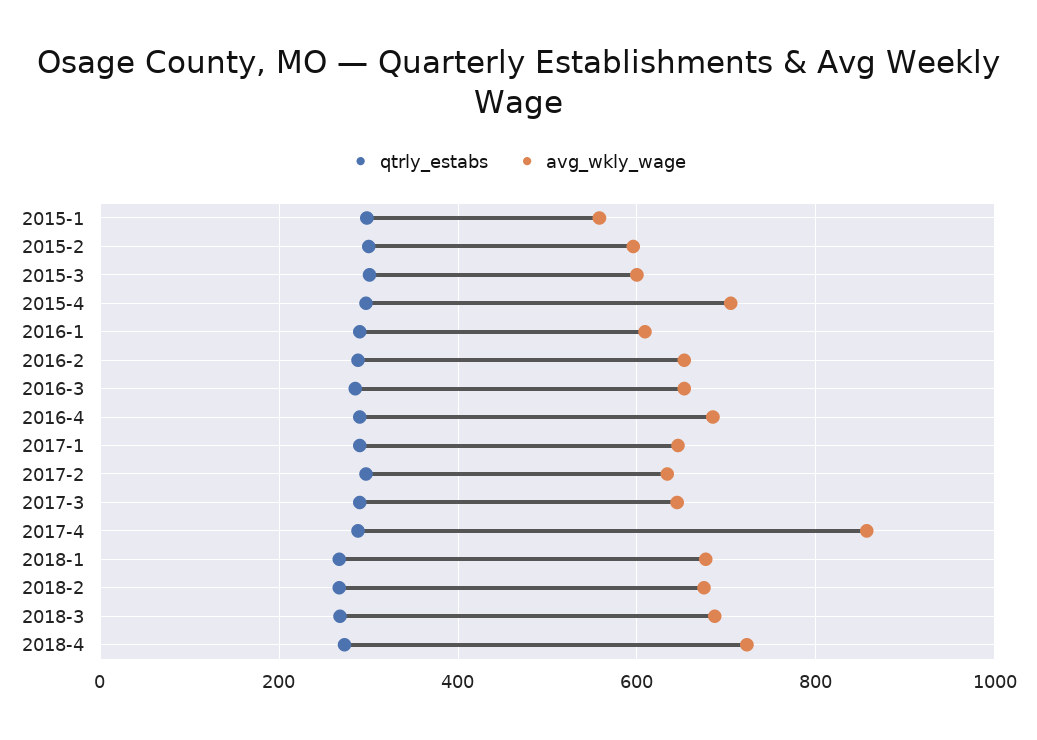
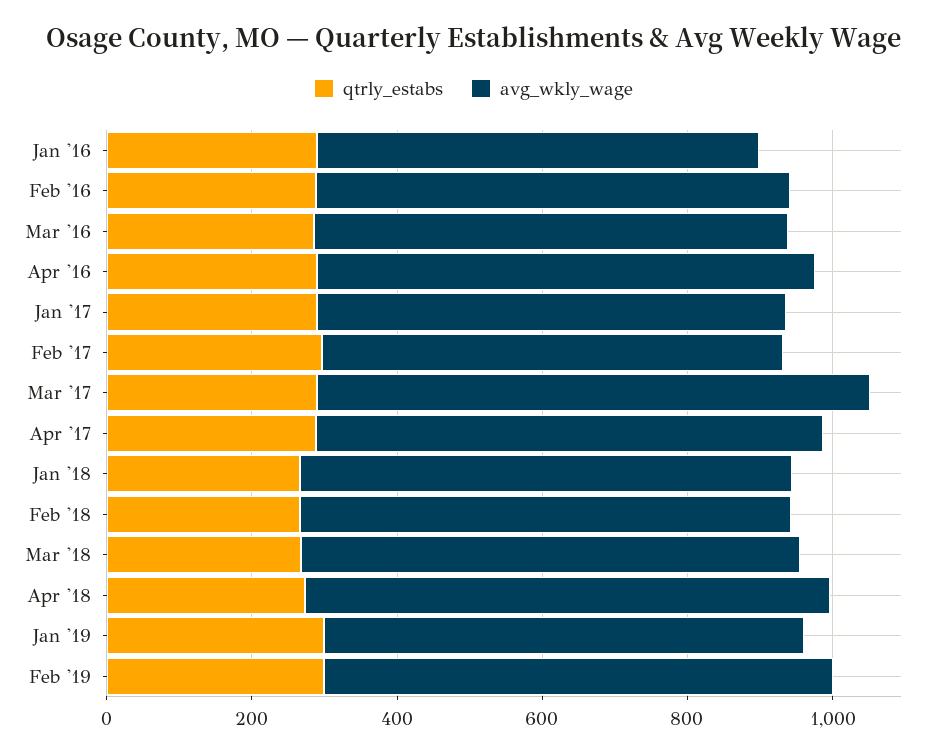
qtrly_estabs, 2015-1: 300 -> none
avg_wkly_wage, 2015-1: 560 -> none
qtrly_estabs, 2015-2: 300 -> none
avg_wkly_wage, 2015-2: 600 -> none
qtrly_estabs, 2015-3: 300 -> none
avg_wkly_wage, 2015-3: 600 -> none
qtrly_estabs, 2015-4: 300 -> none
avg_wkly_wage, 2015-4: 700 -> none
avg_wkly_wage, 2017-3: 640 -> 750
avg_wkly_wage, 2017-4: 860 -> 700
qtrly_estabs, Jan '19: none -> 300
avg_wkly_wage, Jan '19: none -> 650
qtrly_estabs, Feb '19: none -> 300
avg_wkly_wage, Feb '19: none -> 700

